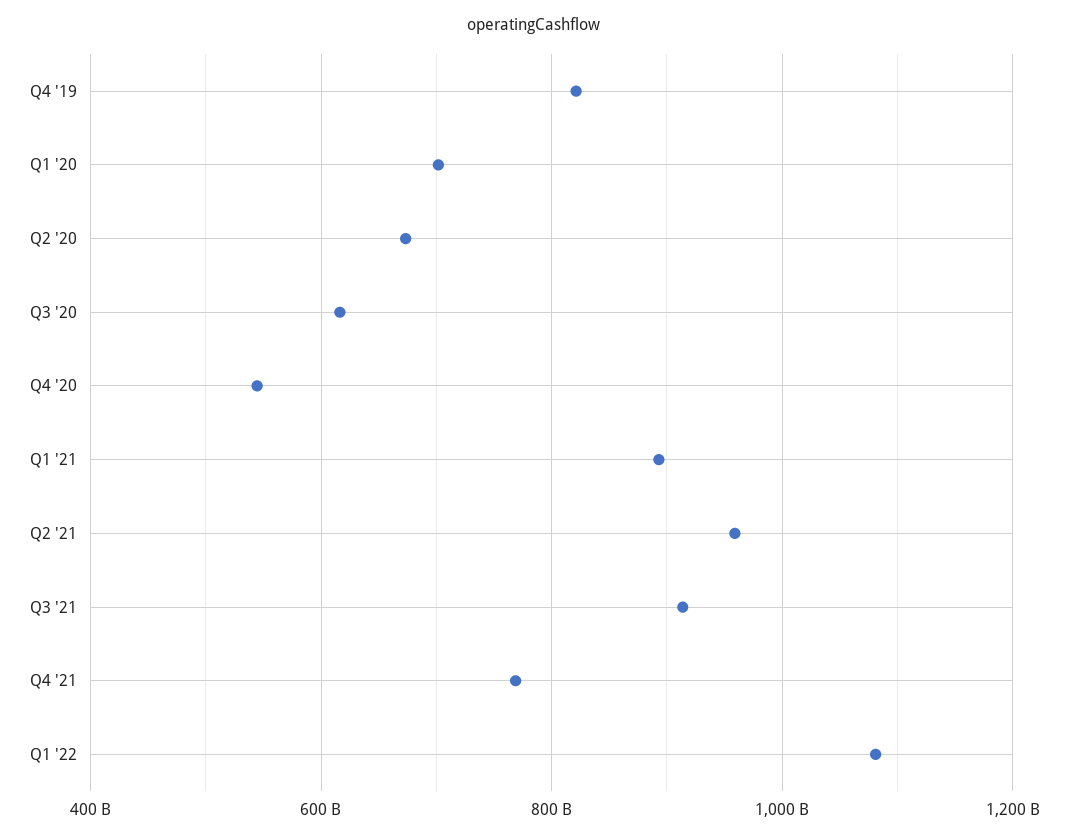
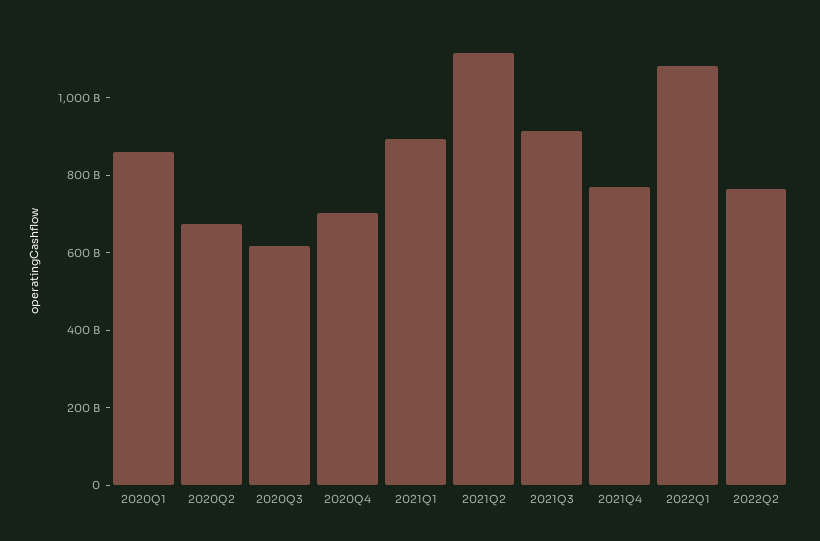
Q4 '19: 820000000000 -> none
Q1 '20: 700000000000 -> 850000000000
Q4 '20: 540000000000 -> 700000000000
Q2 '21: 960000000000 -> 1100000000000
2022Q2: none -> 750000000000

